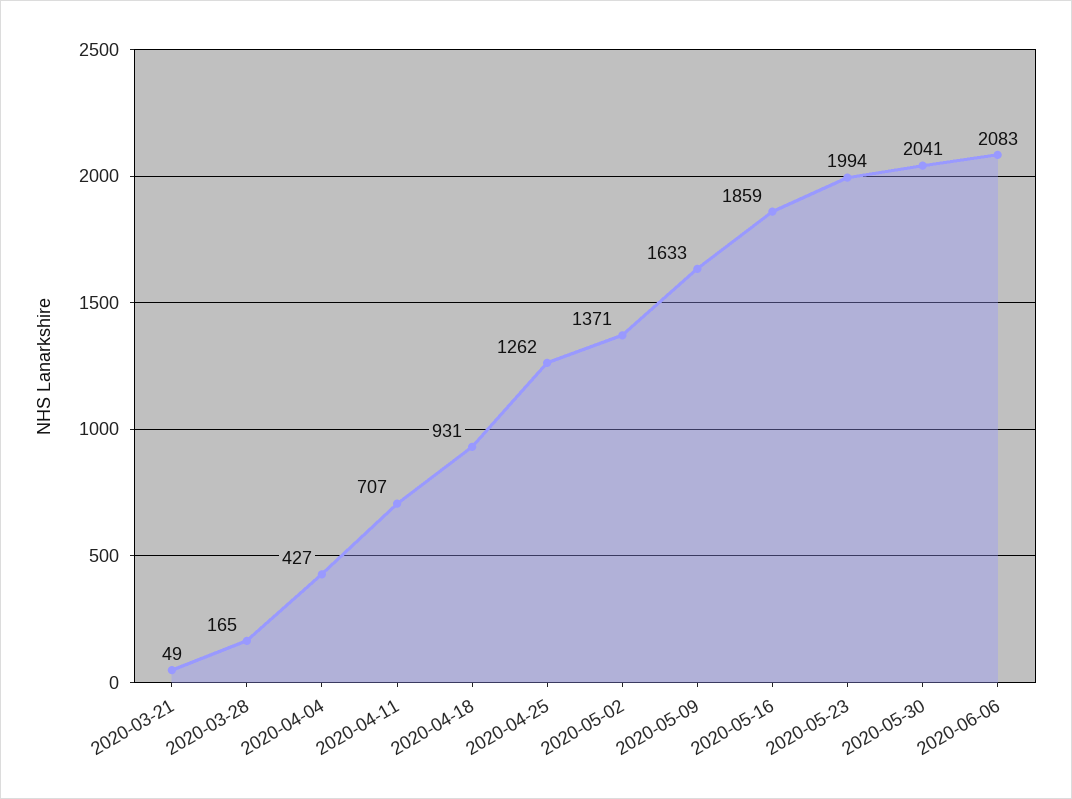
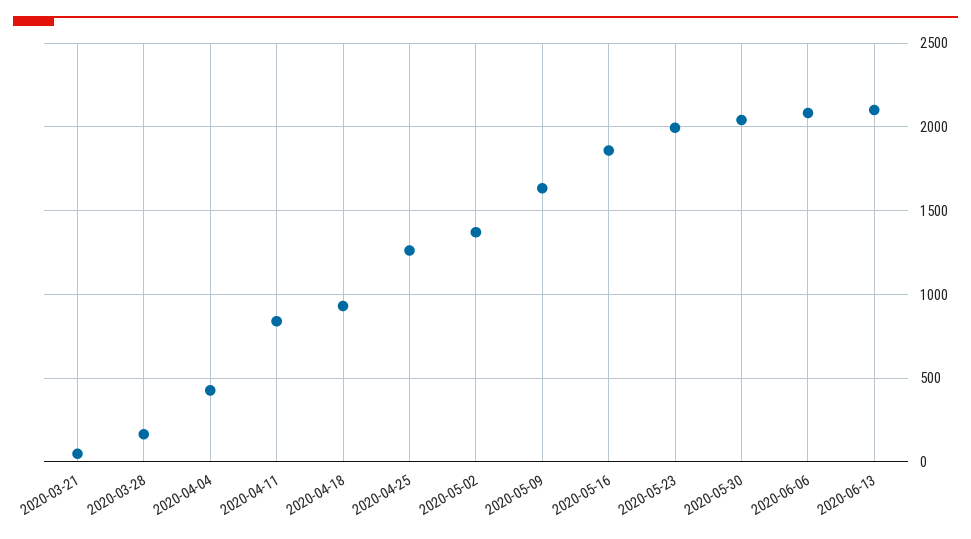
2020-04-11: 707 -> 850
2020-06-13: none -> 2100

